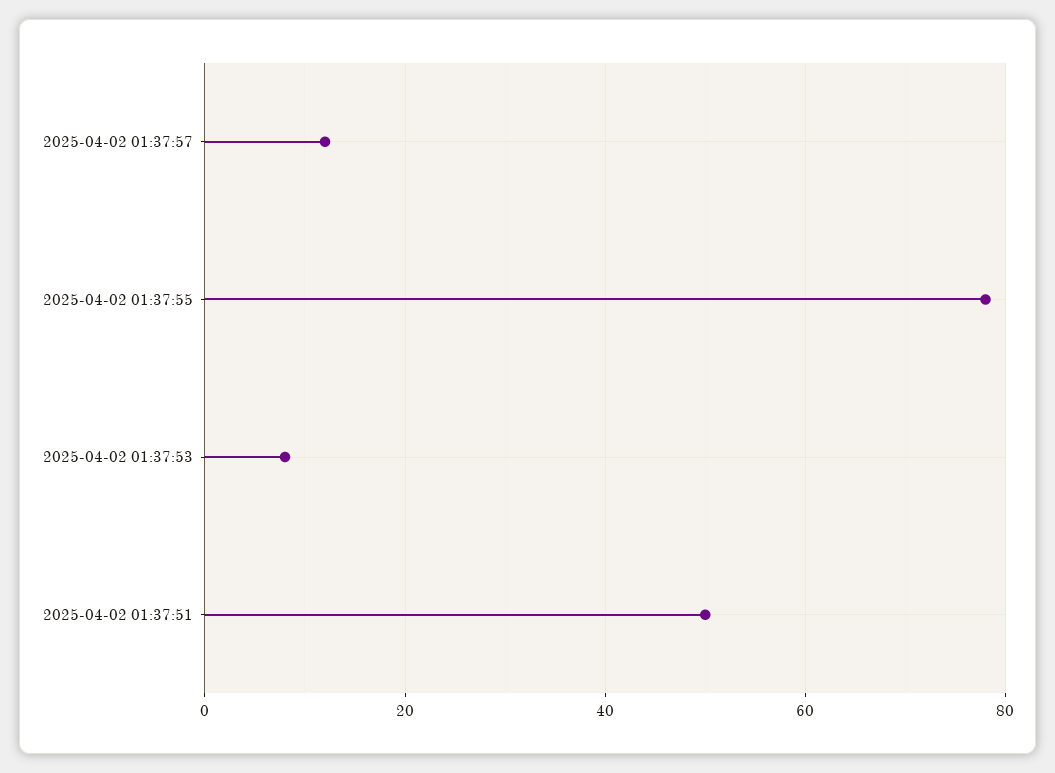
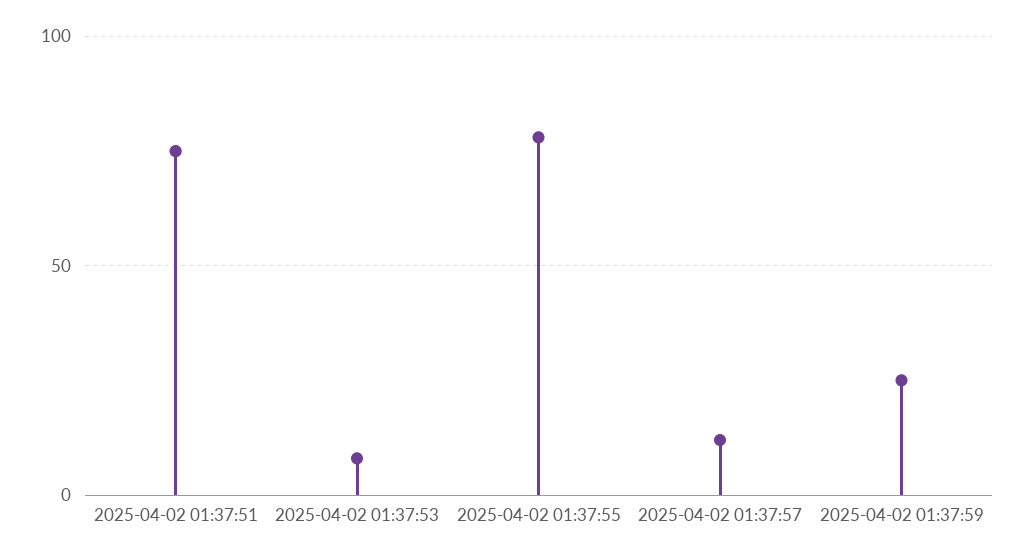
2025-04-02 01:37:51: 50 -> 75
2025-04-02 01:37:59: none -> 25

